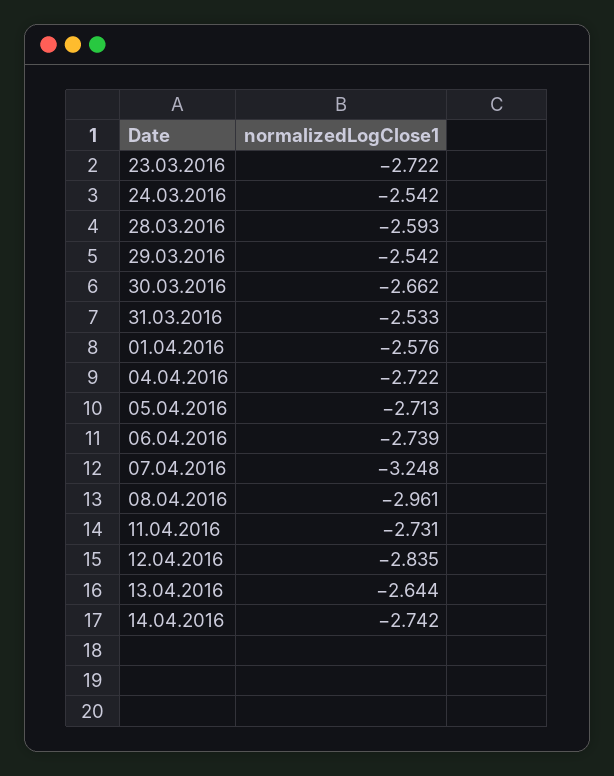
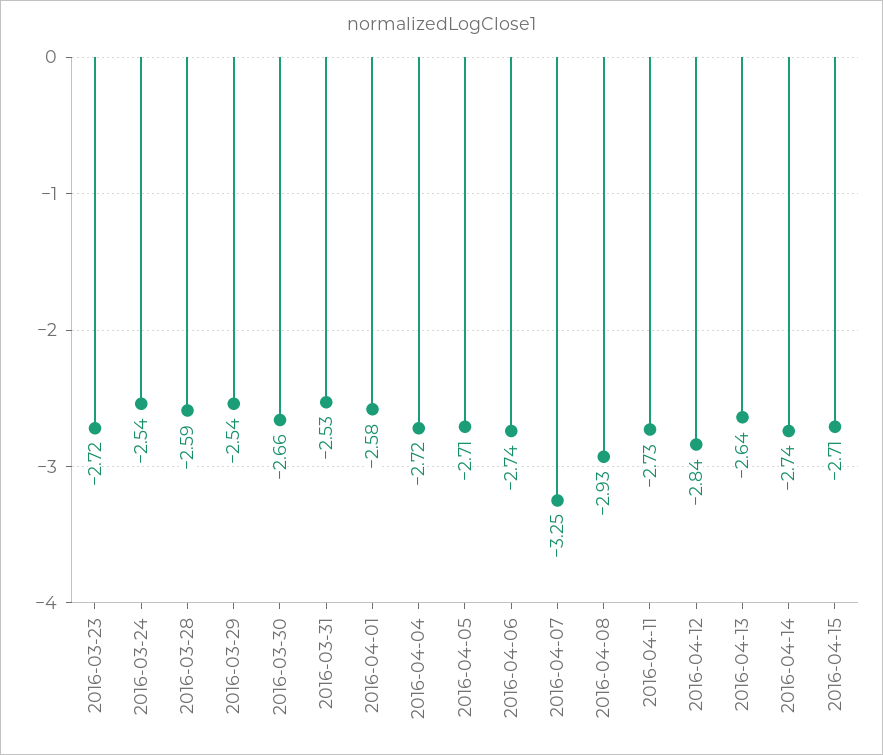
08.04.2016: -2.961 -> -2.93
2016-04-15: none -> -2.71

